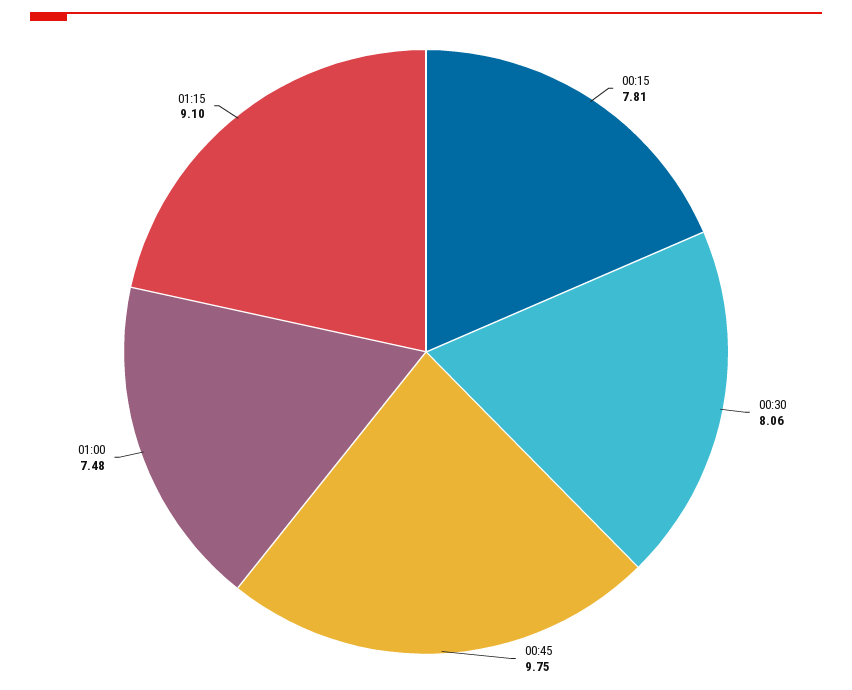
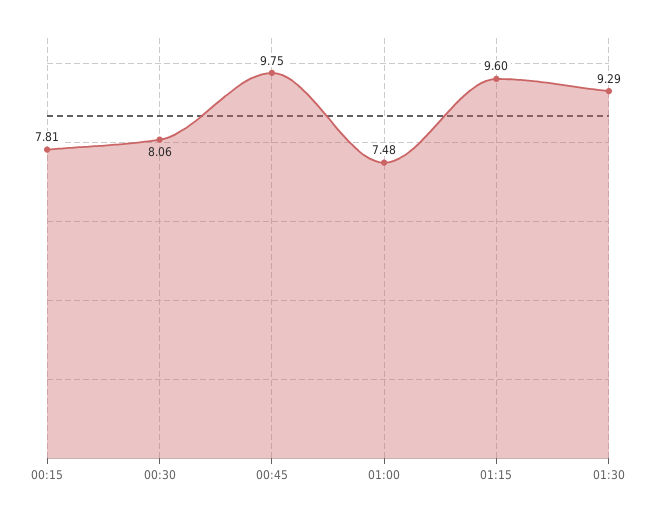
01:15: 9.1 -> 9.6
01:30: none -> 9.29

